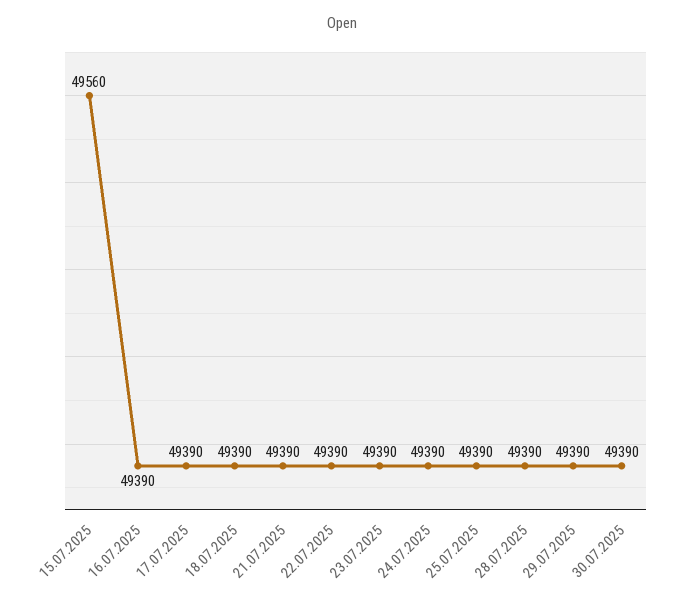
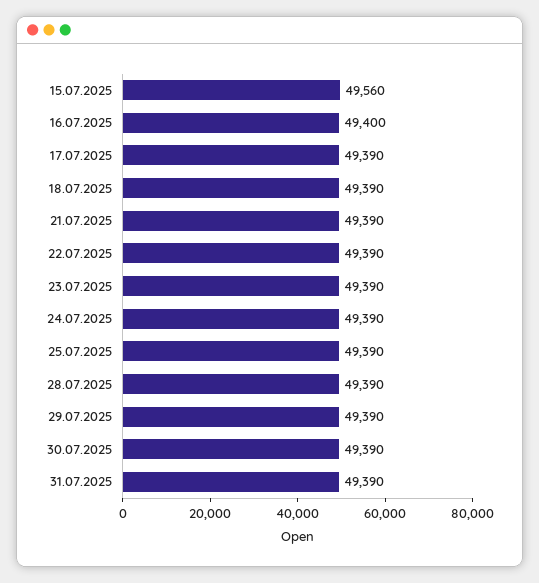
16.07.2025: 49390 -> 49400
31.07.2025: none -> 49390

